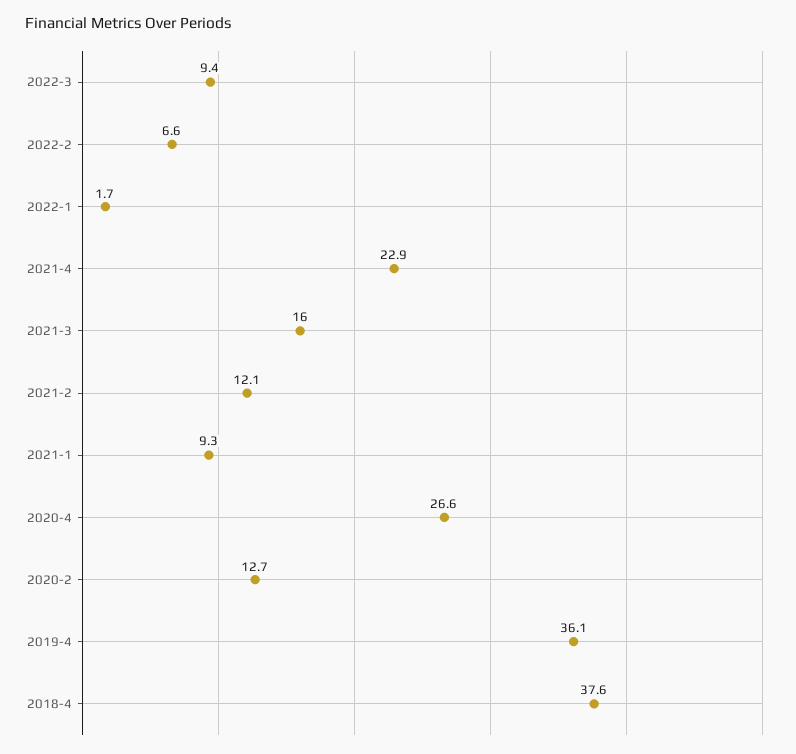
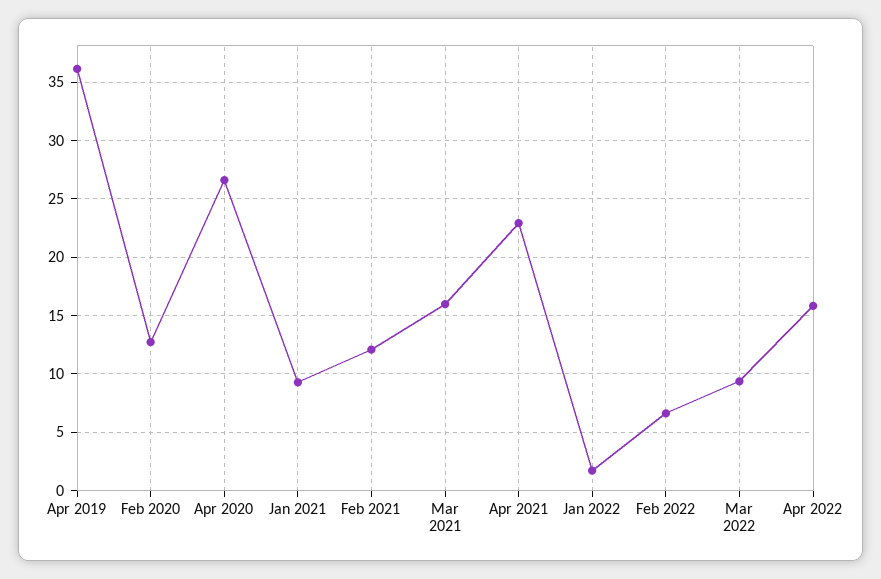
2018-4: 37.6 -> none
Apr 2022: none -> 16

